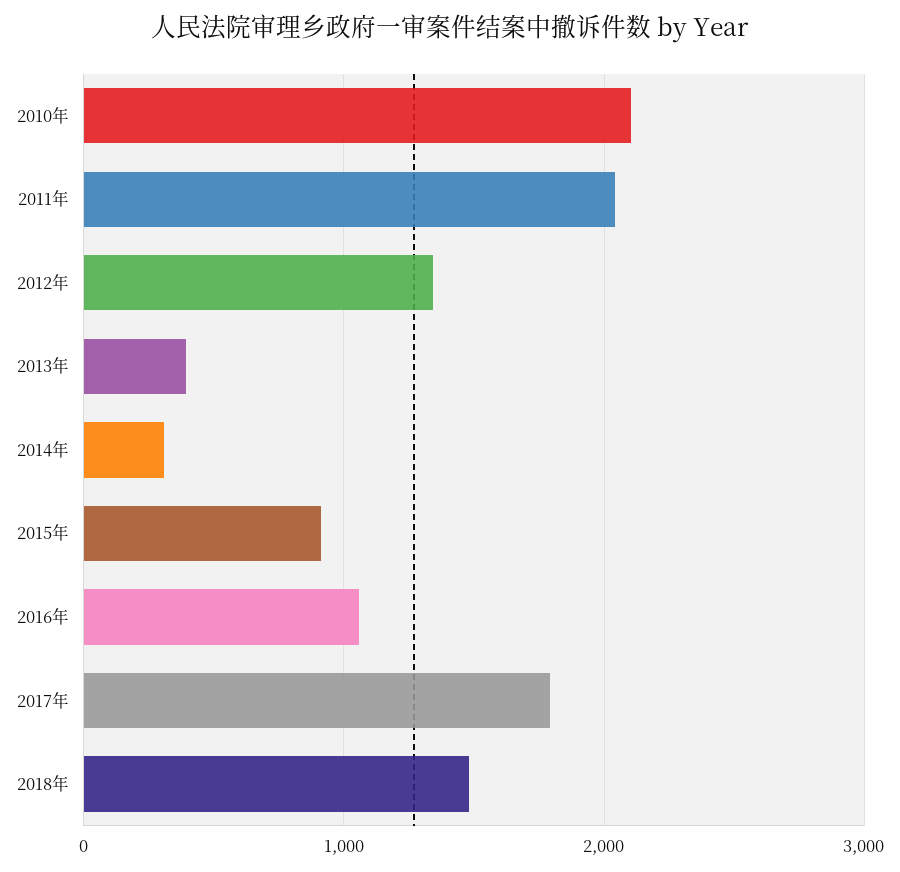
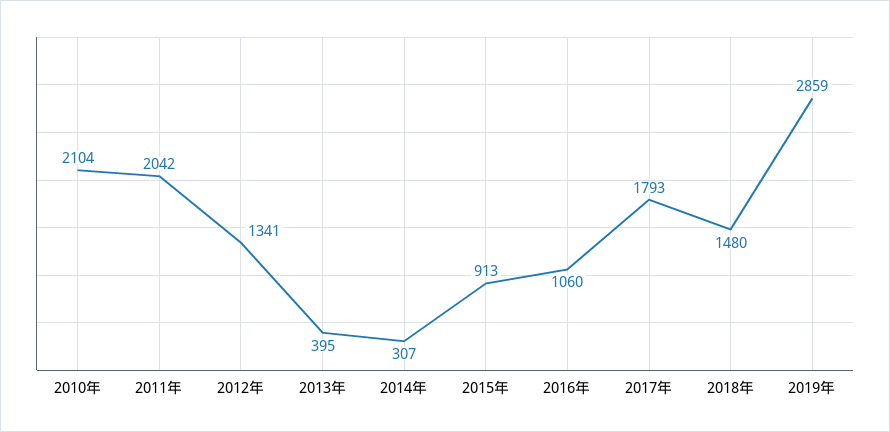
2019年: none -> 2859

